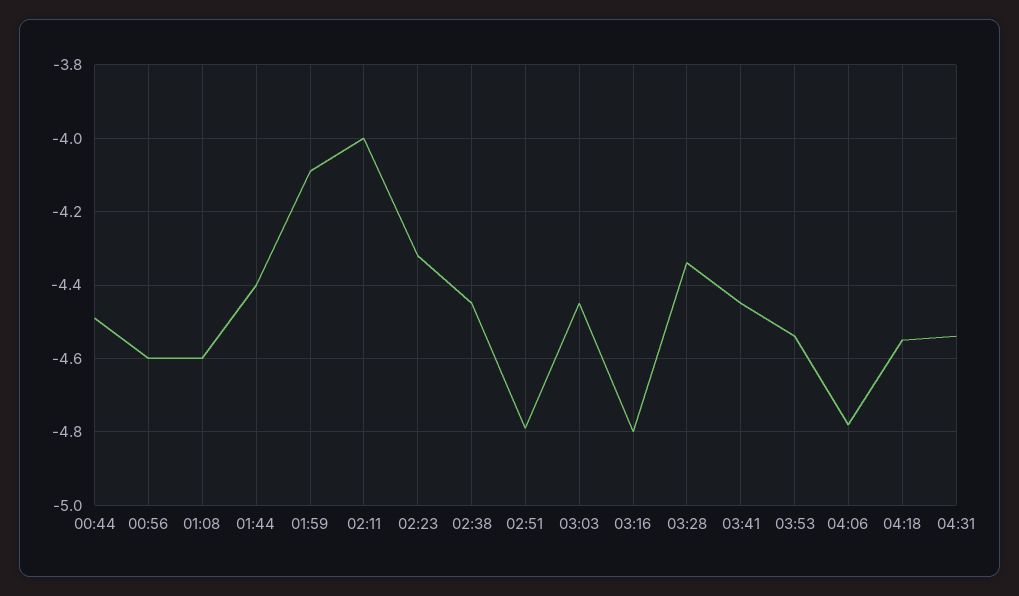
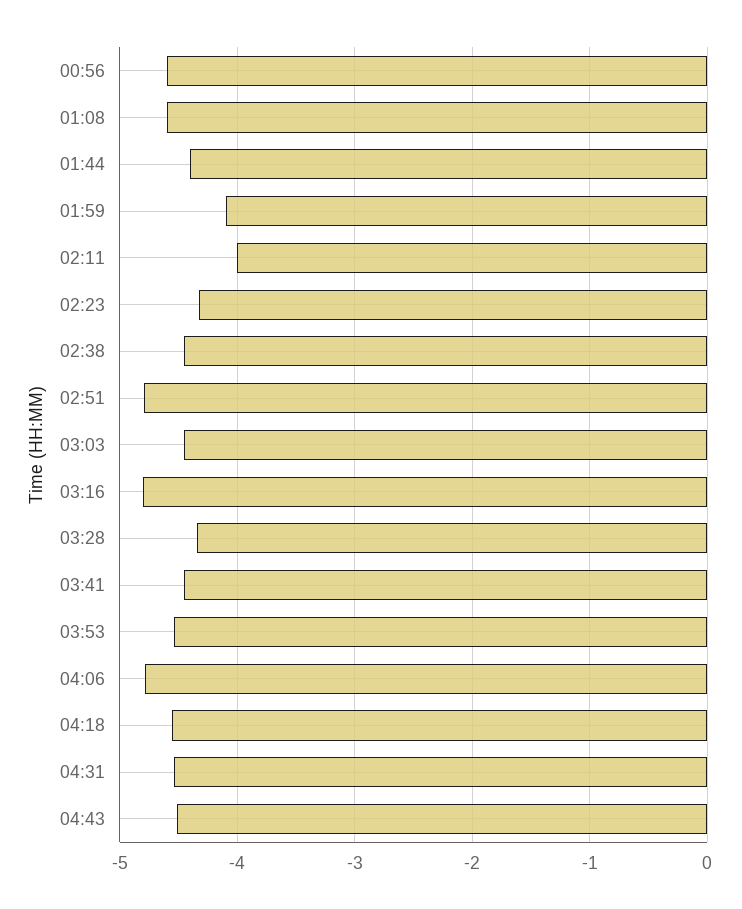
00:44: -4.5 -> none
04:43: none -> -4.5

